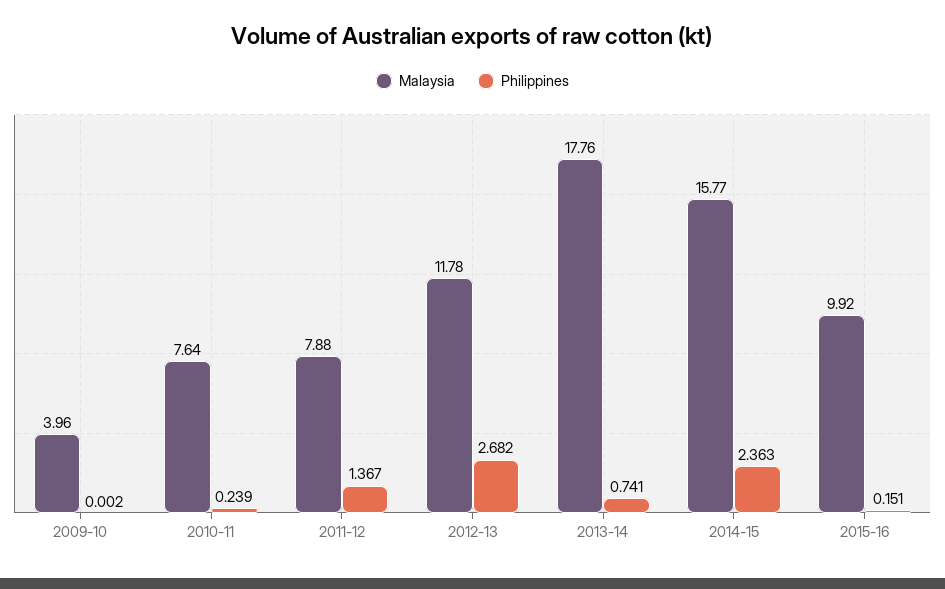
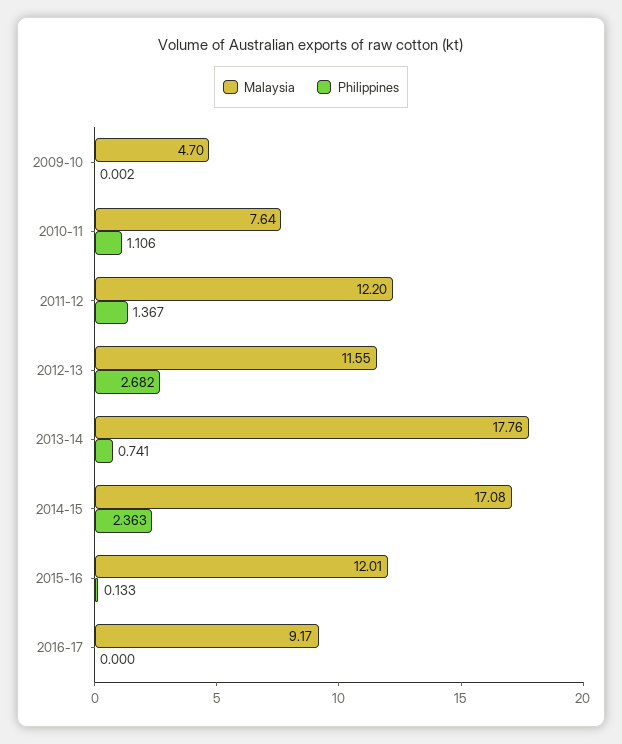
Malaysia, 2009-10: 3.96 -> 4.7
Philippines, 2010-11: 0.239 -> 1.106
Malaysia, 2011-12: 7.88 -> 12.2
Malaysia, 2012-13: 11.78 -> 11.55
Malaysia, 2014-15: 15.77 -> 17.08
Malaysia, 2015-16: 9.92 -> 12.01
Philippines, 2015-16: 0.151 -> 0.133
Malaysia, 2016-17: none -> 9.17
Philippines, 2016-17: none -> 0

